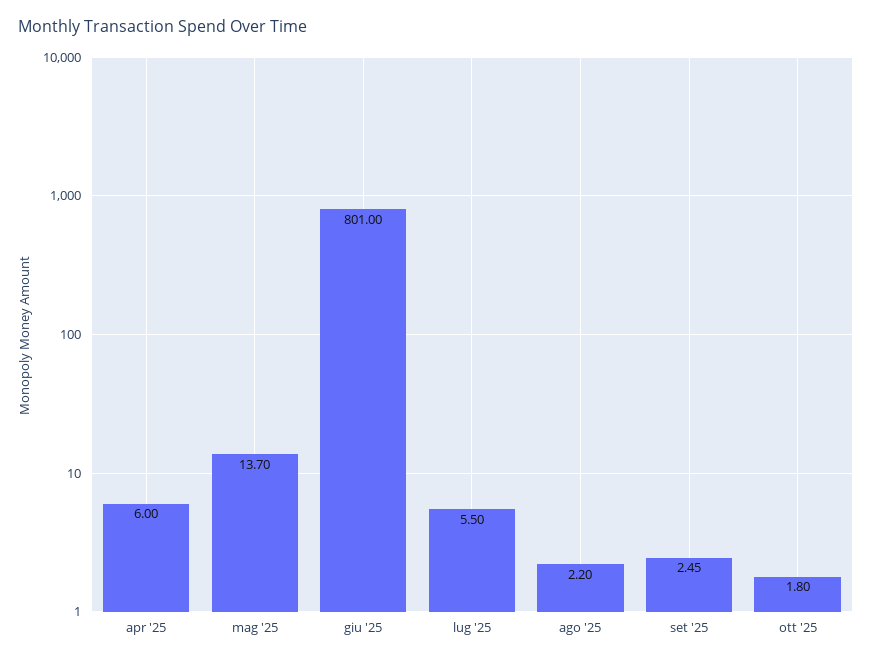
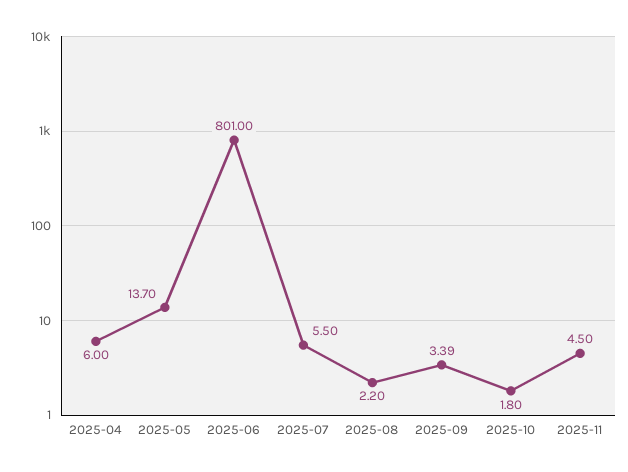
set '25: 2.45 -> 3.39
2025-11: none -> 4.5

